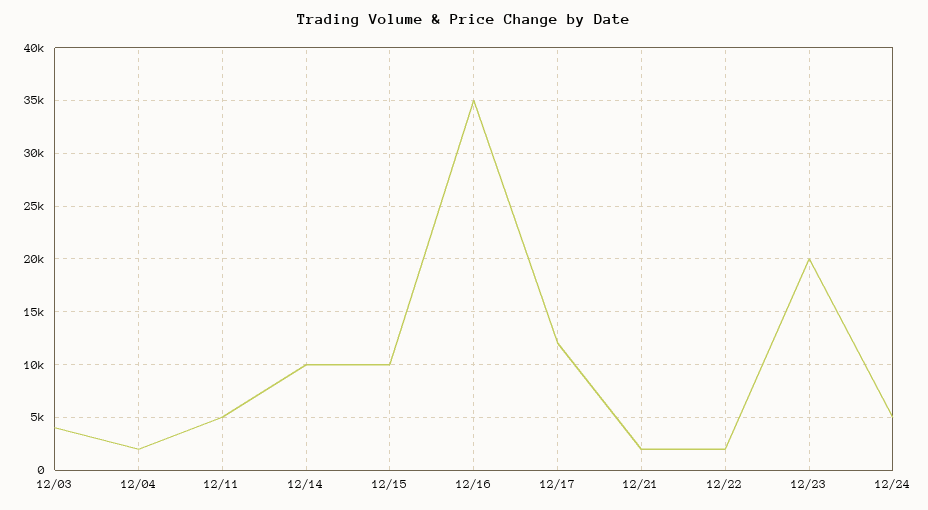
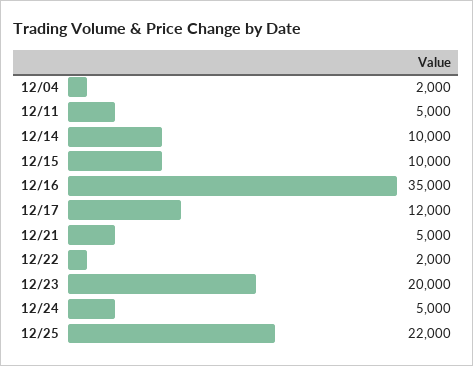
12/03: 4000 -> none
12/21: 2000 -> 5000
12/25: none -> 22000

